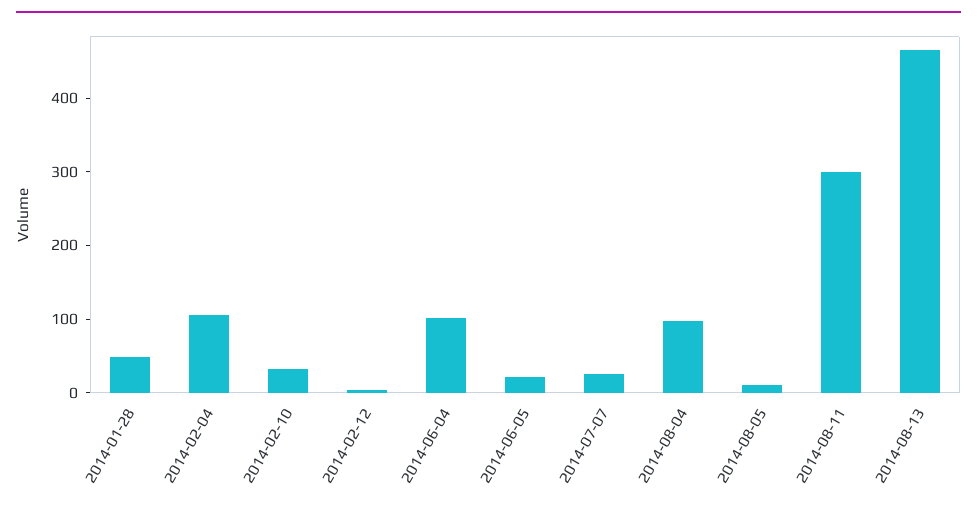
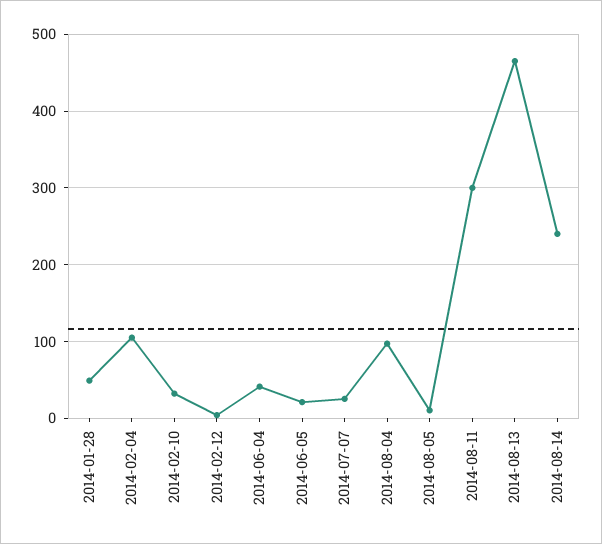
2014-06-04: 100 -> 40
2014-08-14: none -> 240

